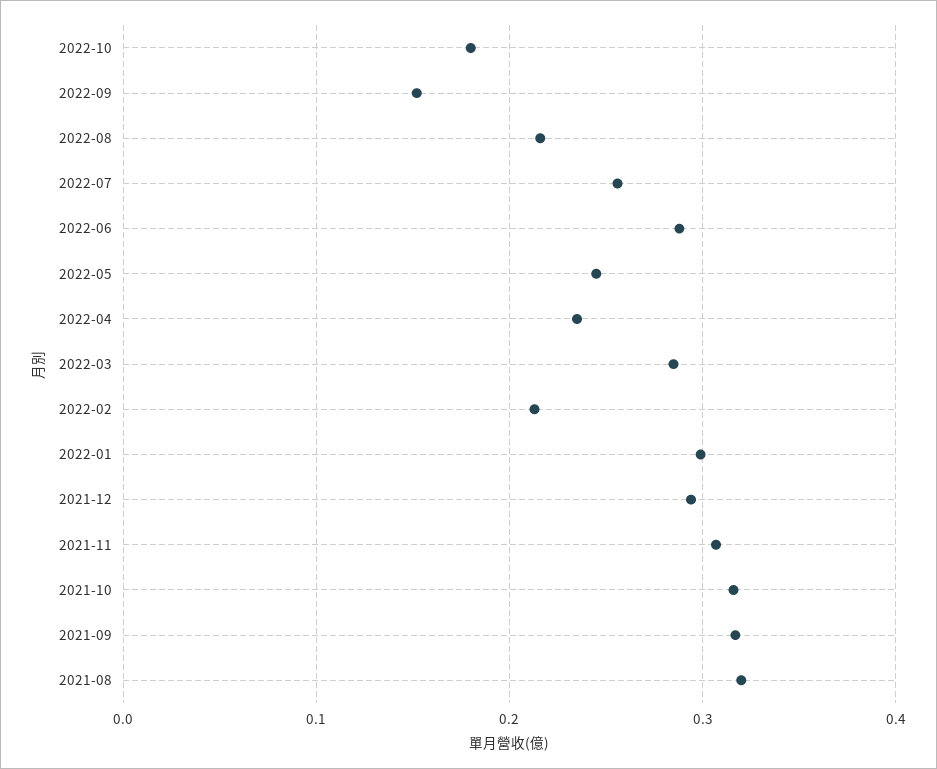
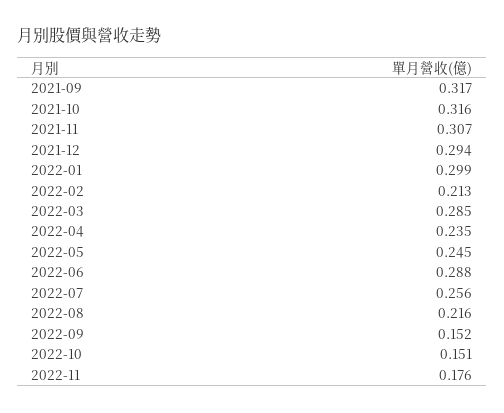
2022-10: 0.18 -> 0.151
2021-08: 0.32 -> none
2022-11: none -> 0.176

